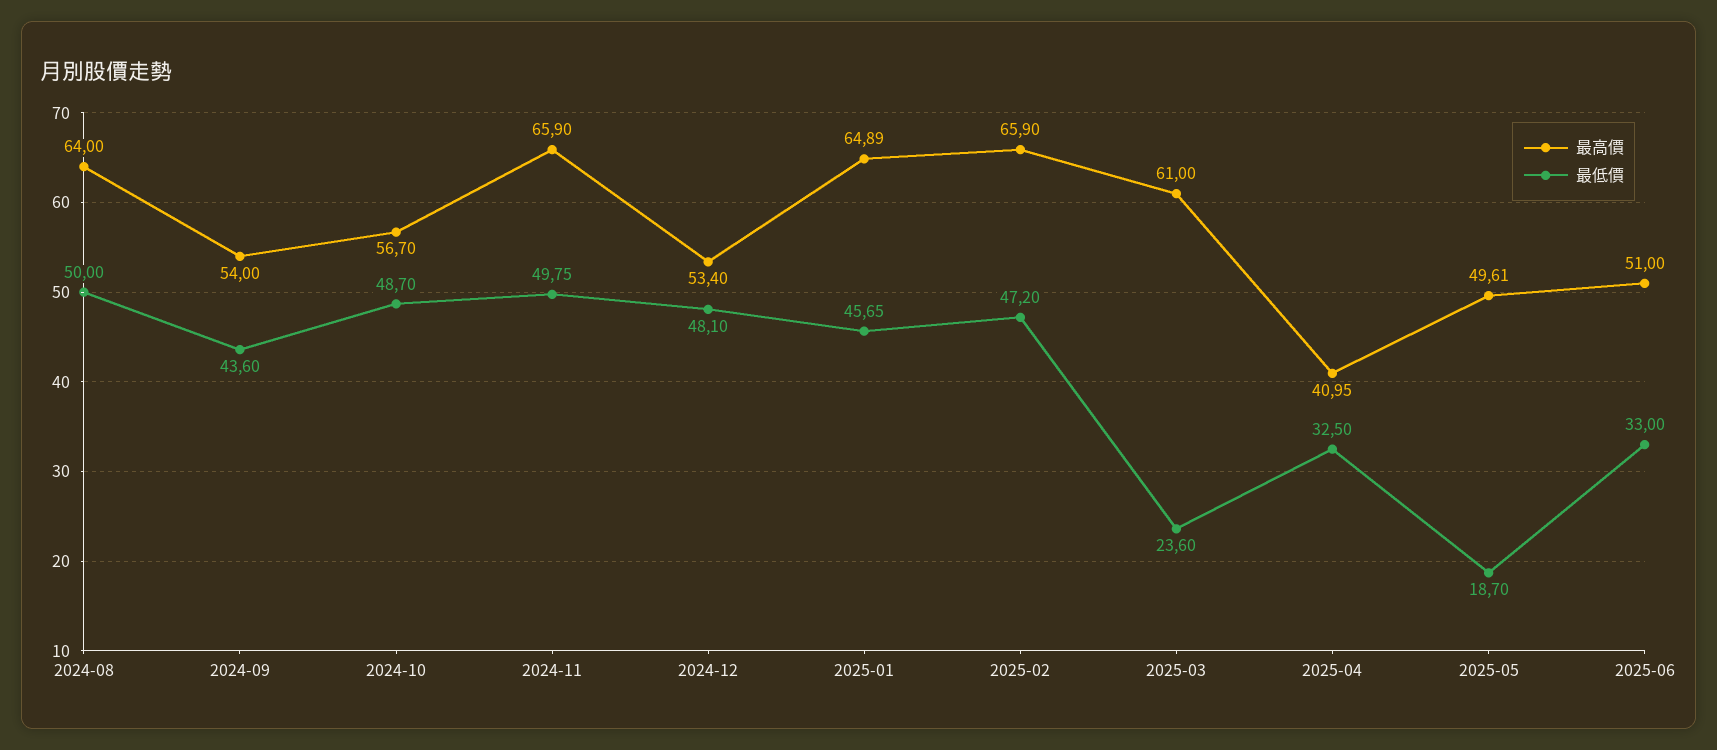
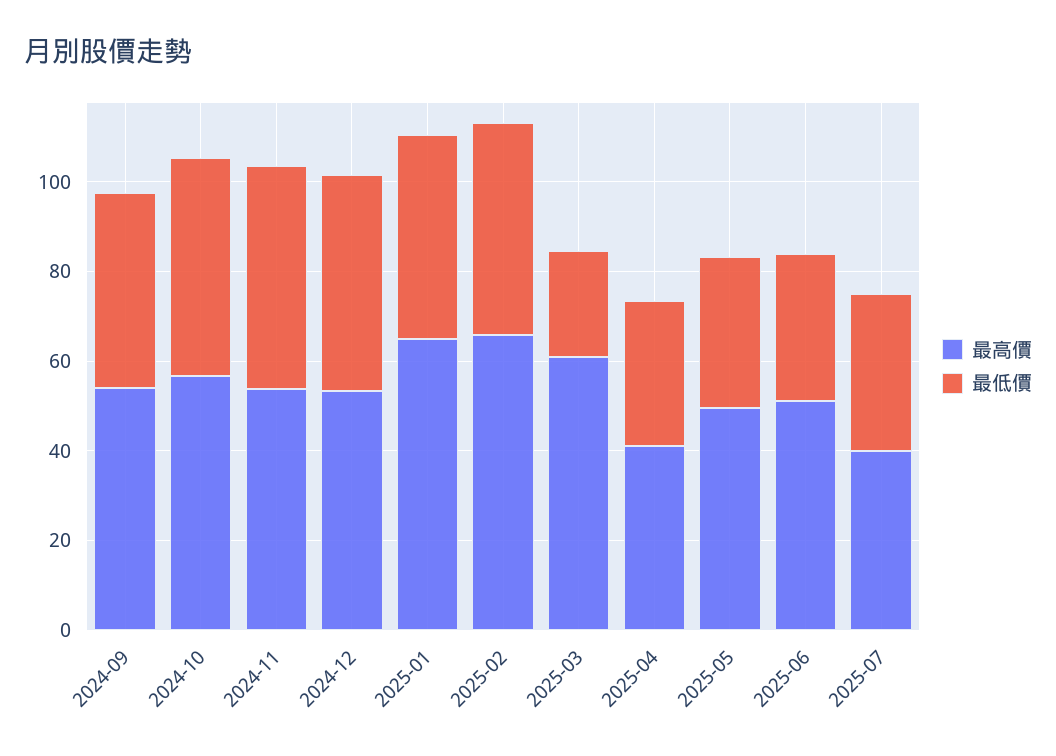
最高價, 2024-08: 64 -> none
最低價, 2024-08: 50 -> none
最高價, 2024-11: 65.9 -> 55
最低價, 2025-05: 18.7 -> 35
最高價, 2025-07: none -> 40
最低價, 2025-07: none -> 35

